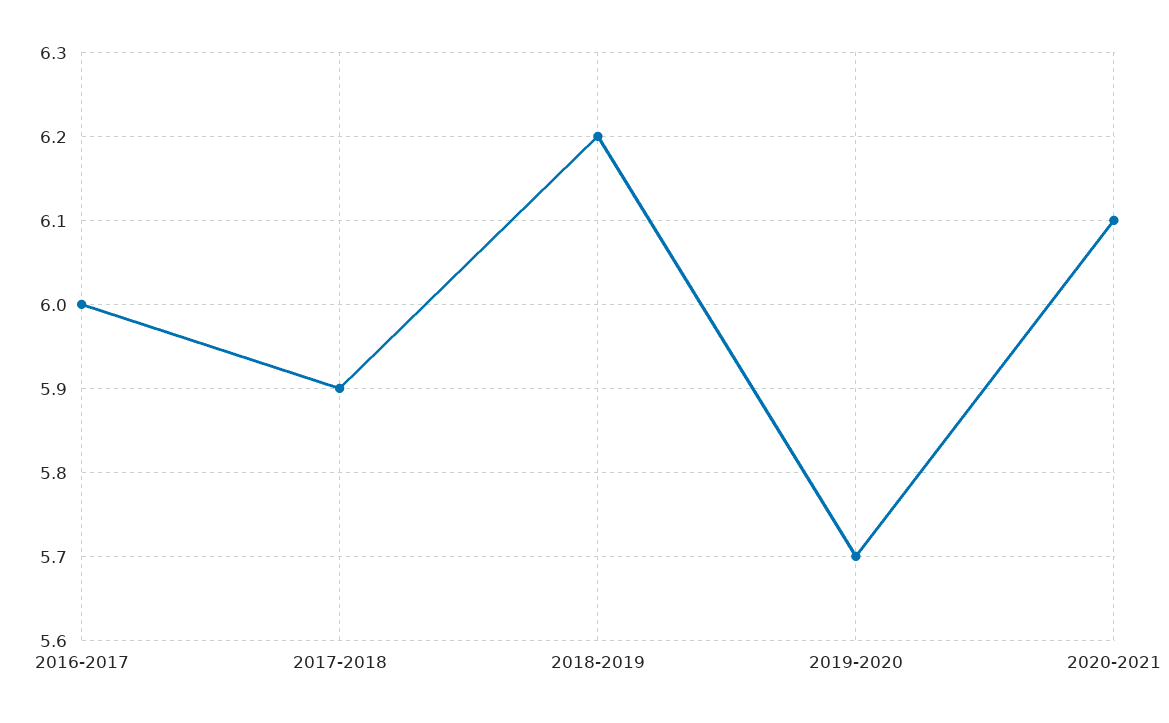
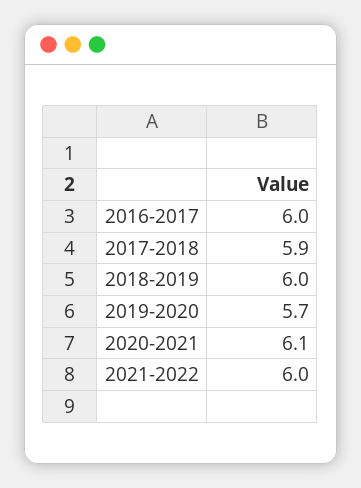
2018-2019: 6.2 -> 6
2021-2022: none -> 6

